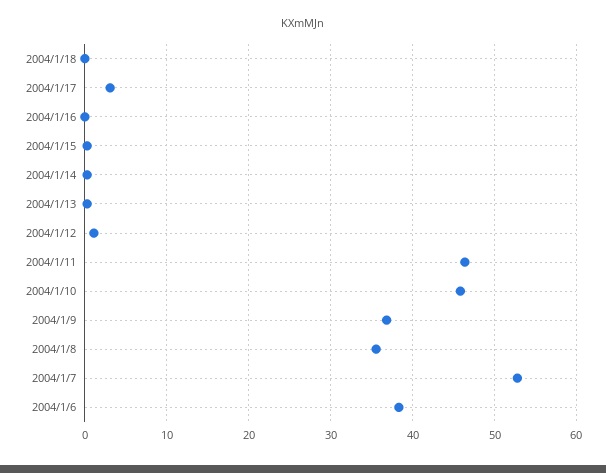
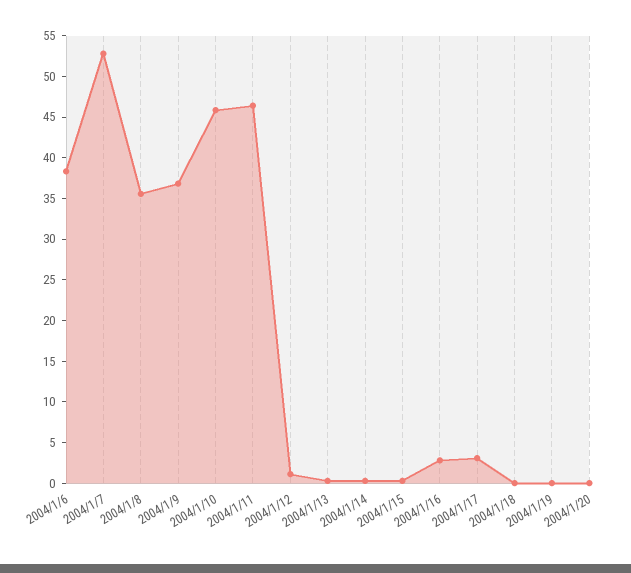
2004/1/16: 0 -> 3
2004/1/19: none -> 0
2004/1/20: none -> 0

